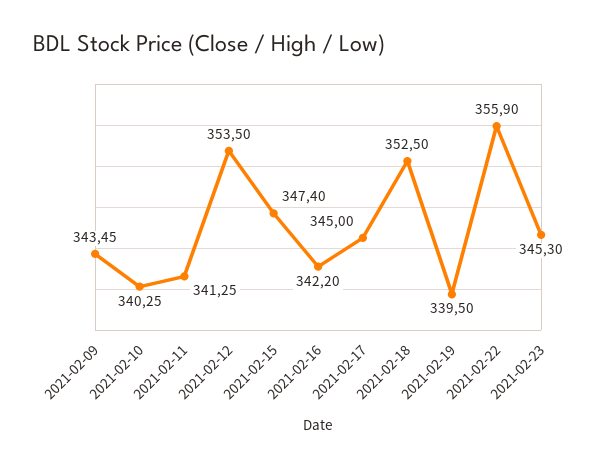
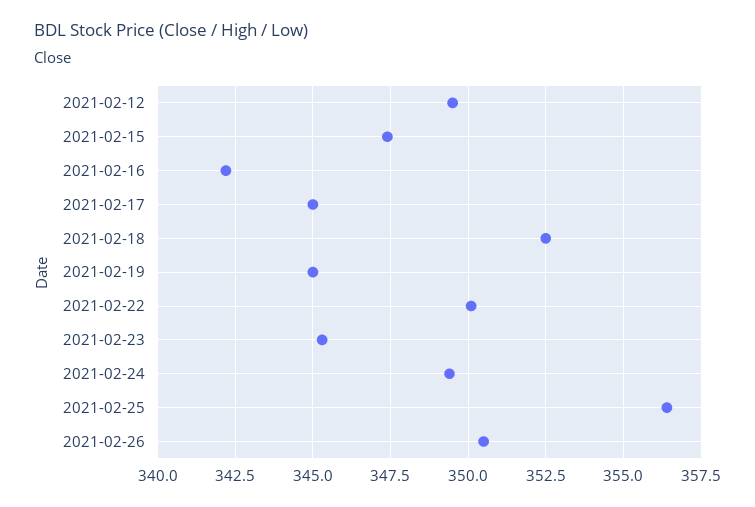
2021-02-09: 343.45 -> none
2021-02-10: 340.25 -> none
2021-02-11: 341.25 -> none
2021-02-12: 353.5 -> 349.5
2021-02-19: 339.5 -> 345
2021-02-22: 355.9 -> 350
2021-02-24: none -> 349.5
2021-02-25: none -> 356.5
2021-02-26: none -> 350.5

